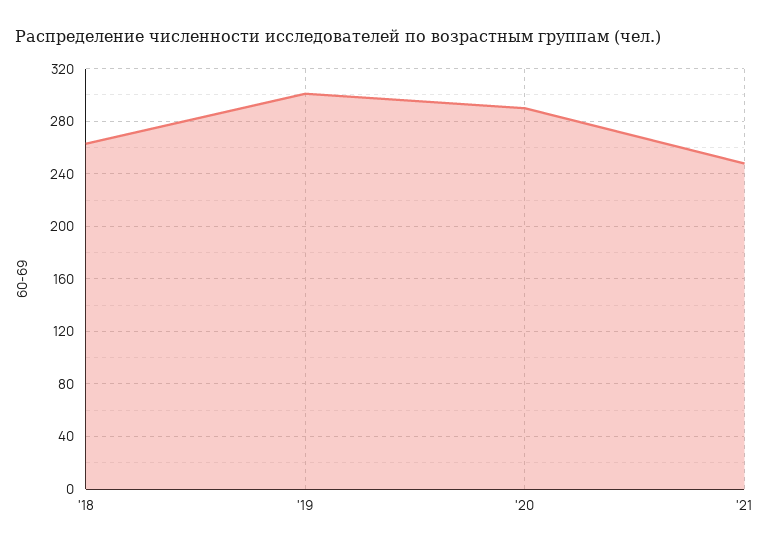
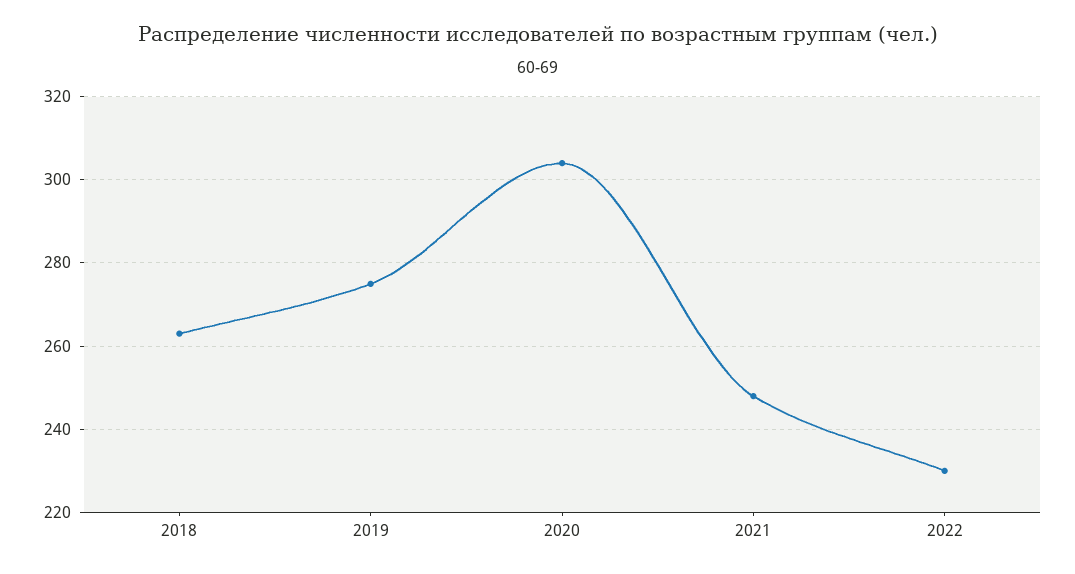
'19: 300 -> 275
'20: 290 -> 305
2022: none -> 230

